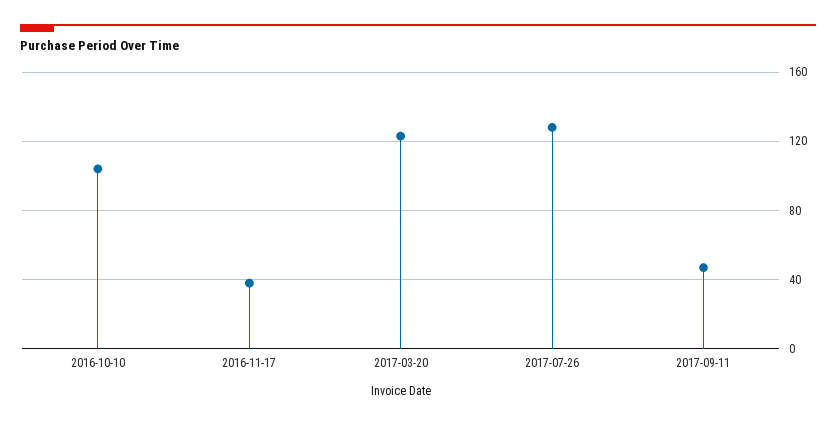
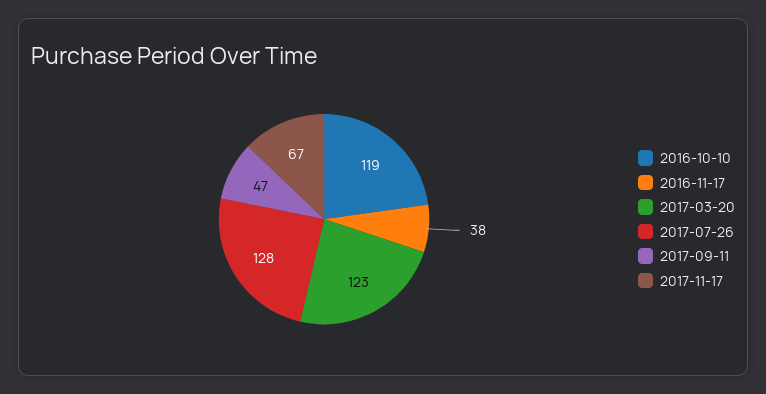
2016-10-10: 105 -> 119
2017-11-17: none -> 67

